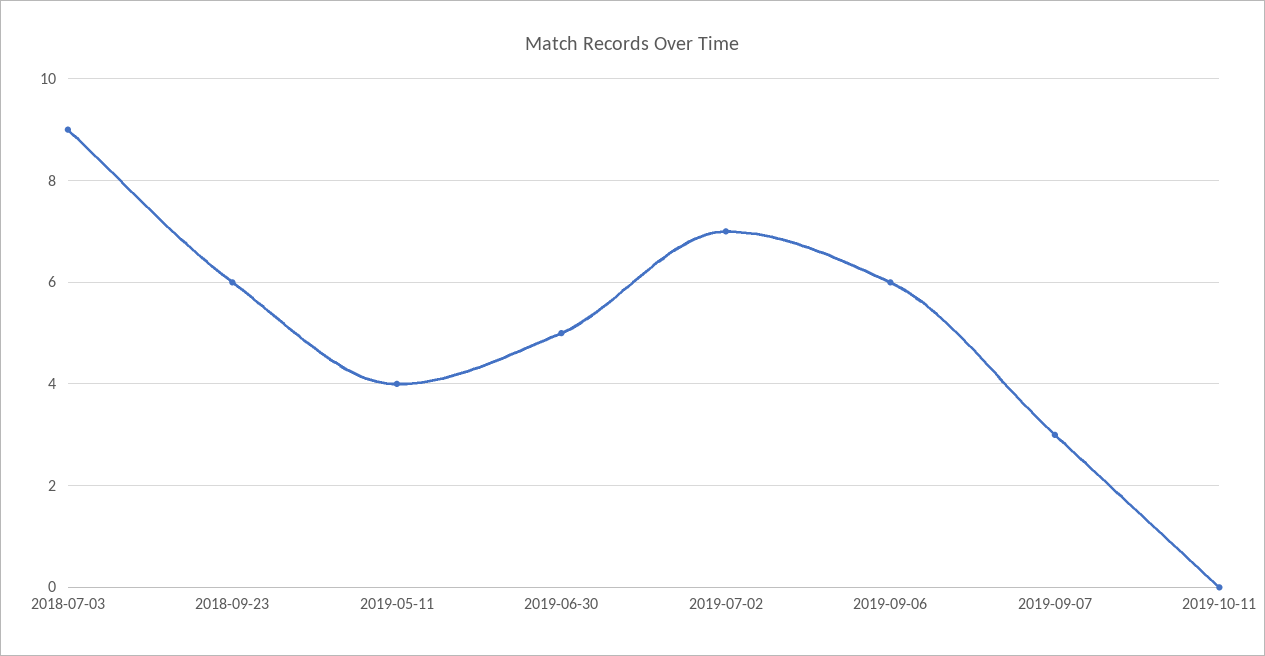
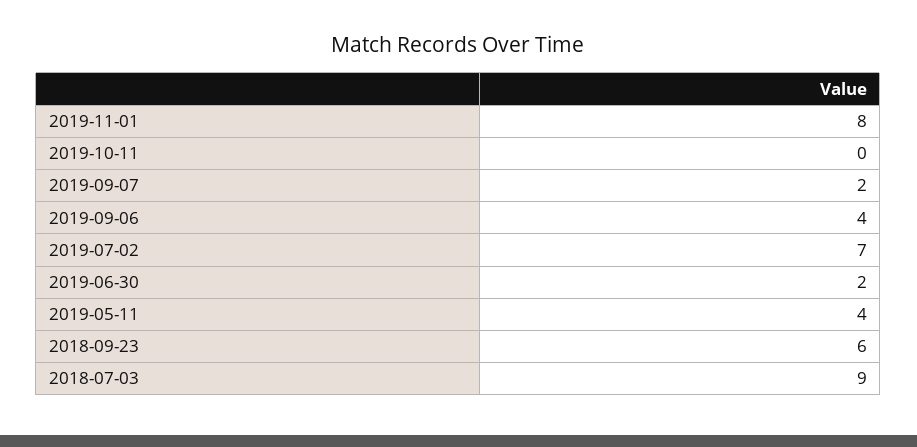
2019-06-30: 5 -> 2
2019-09-06: 6 -> 4
2019-09-07: 3 -> 2
2019-11-01: none -> 8

